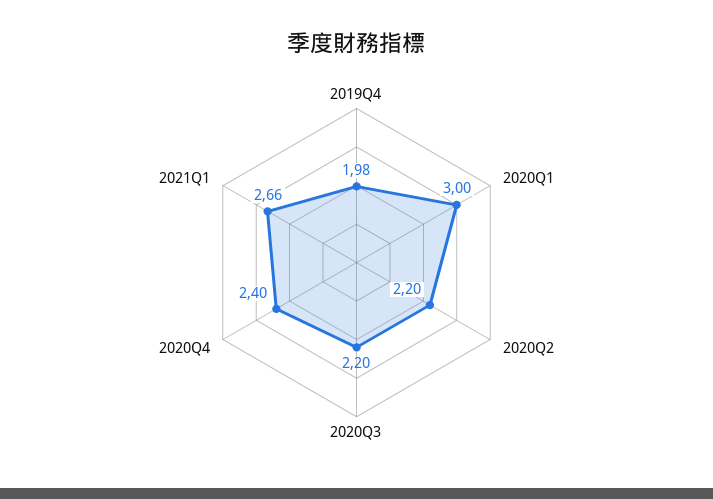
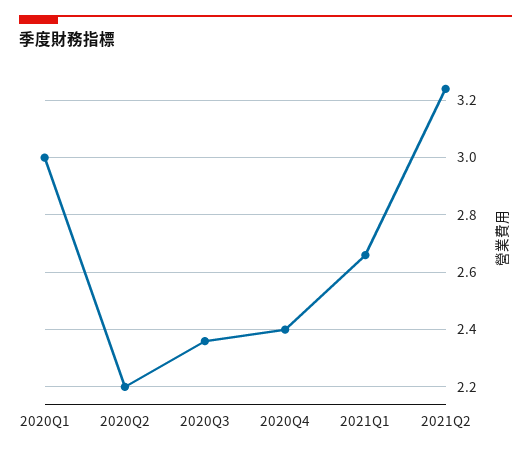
2019Q4: 1.98 -> none
2020Q3: 2.2 -> 2.35
2021Q2: none -> 3.25

